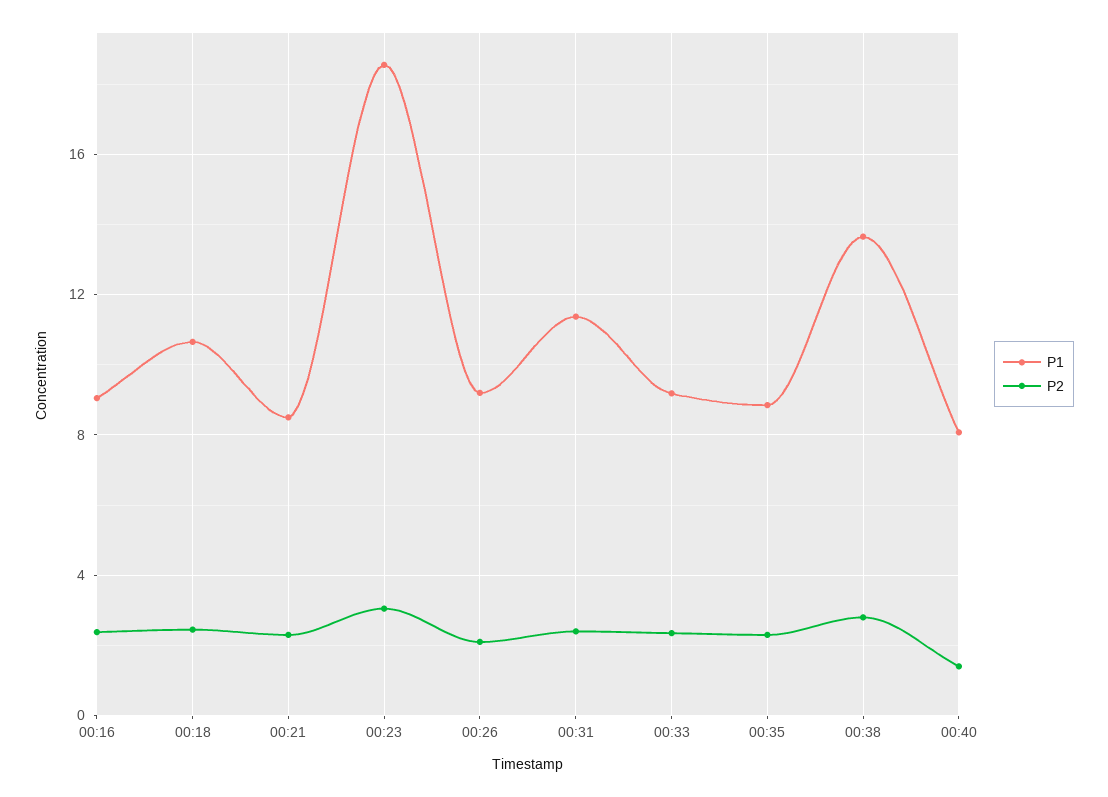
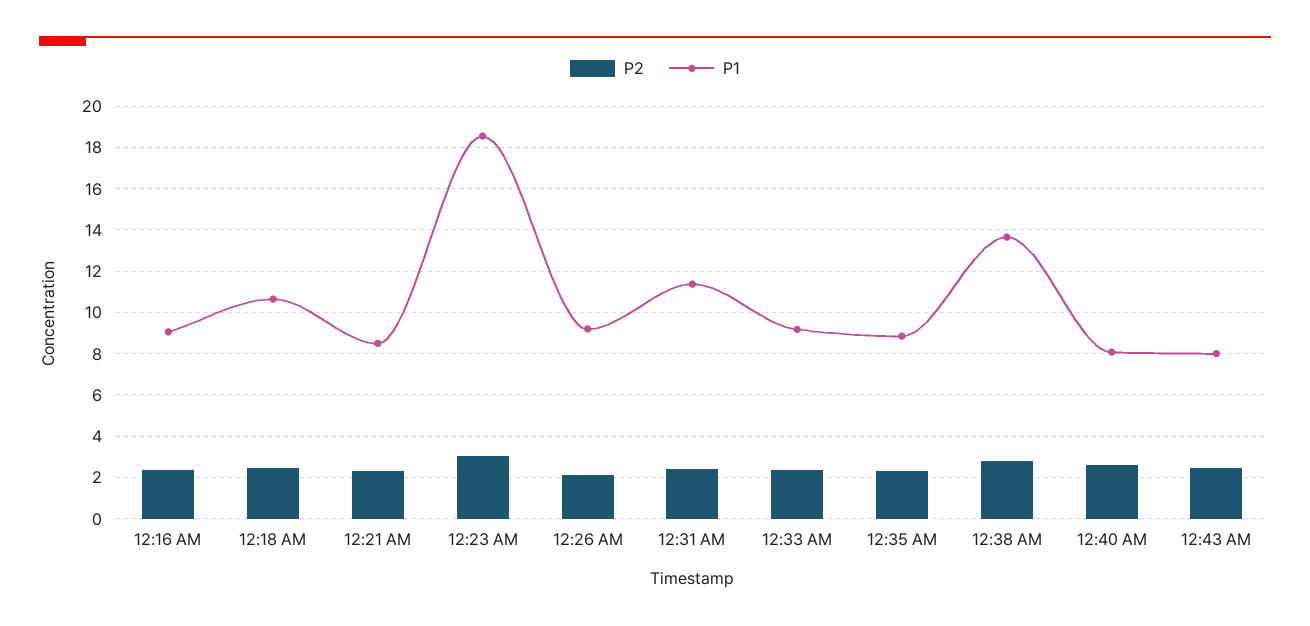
P2, 00:40: 1.5 -> 2.5
P2, 12:43 AM: none -> 2.5
P1, 12:43 AM: none -> 8

